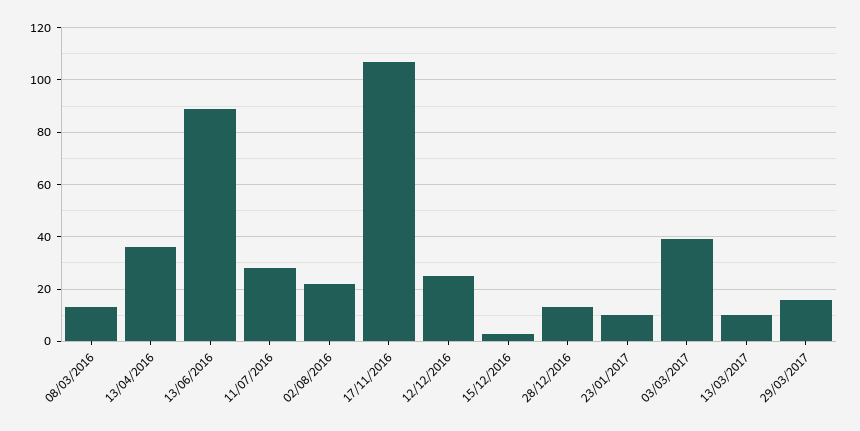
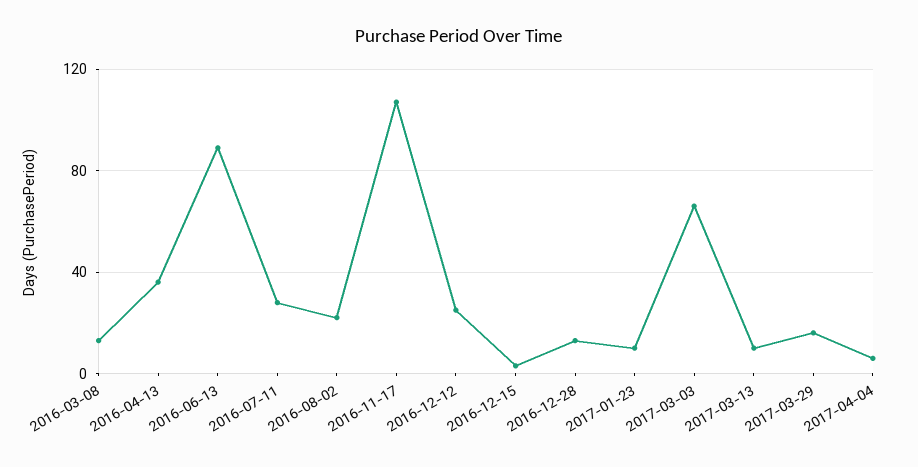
03/03/2017: 40 -> 65
2017-04-04: none -> 5

